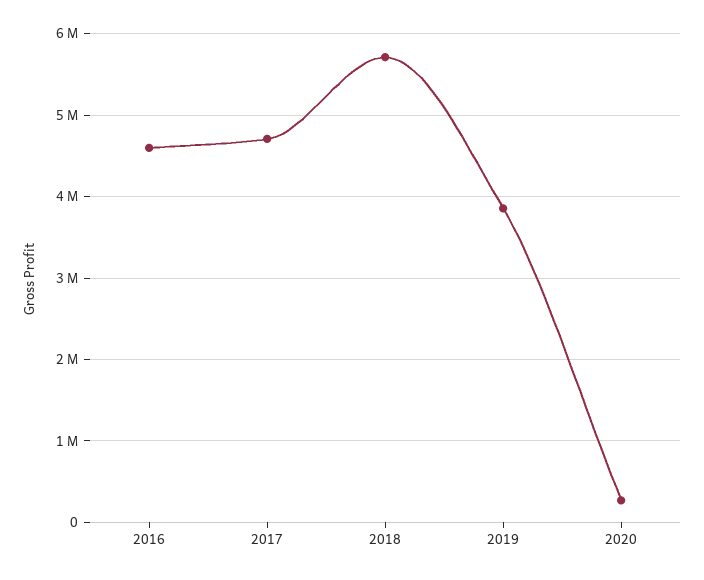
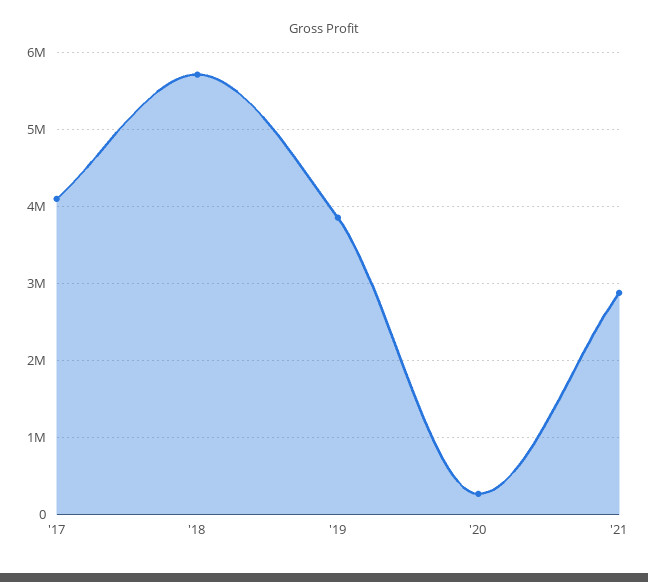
2016: 4600000 -> none
2017: 4700000 -> 4100000
'21: none -> 2900000

